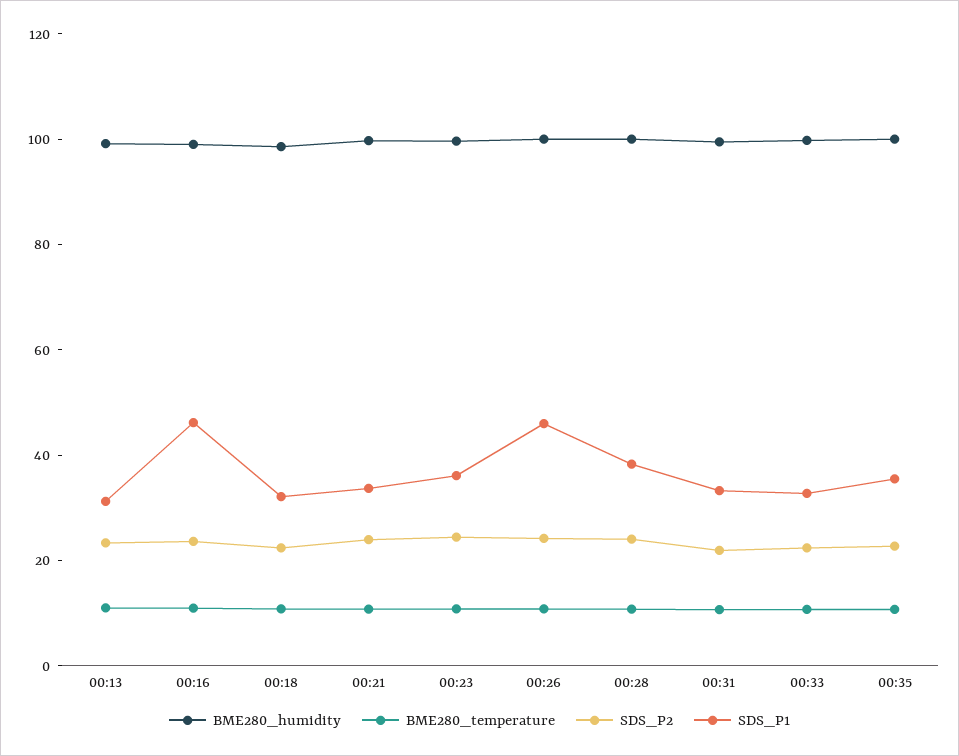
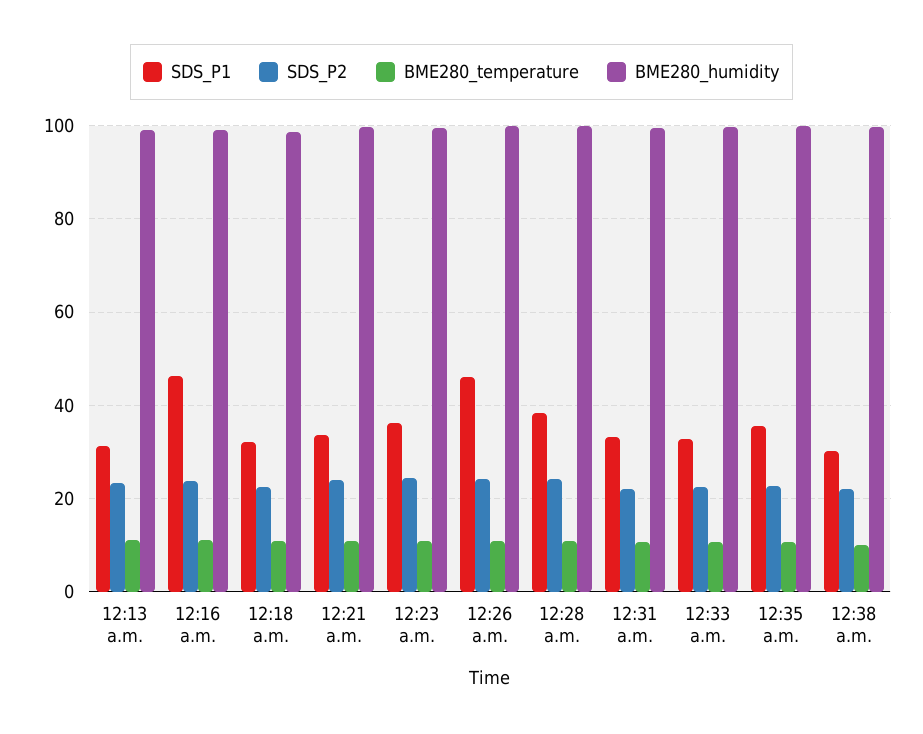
SDS_P1, 12:38 a.m.: none -> 30
SDS_P2, 12:38 a.m.: none -> 22
BME280_temperature, 12:38 a.m.: none -> 10
BME280_humidity, 12:38 a.m.: none -> 100

